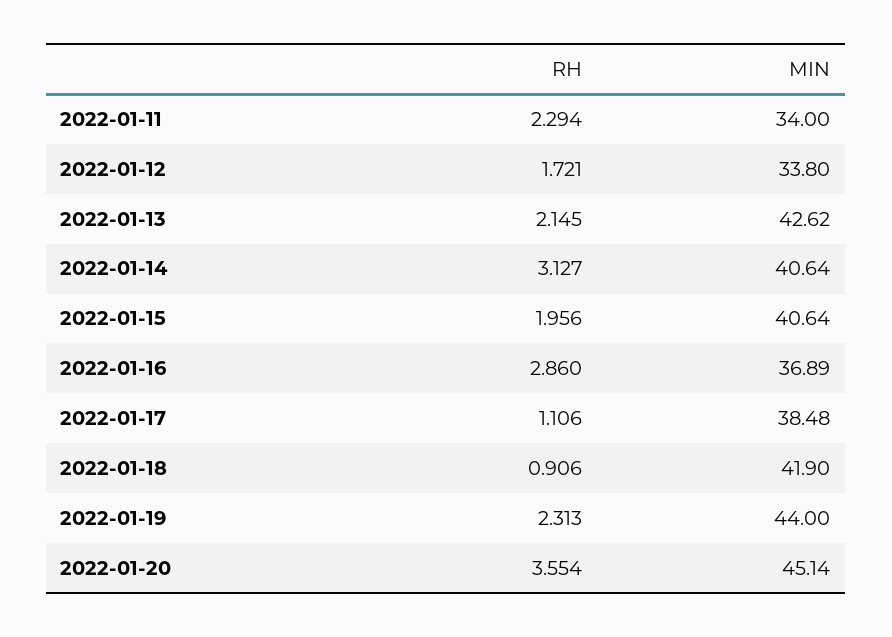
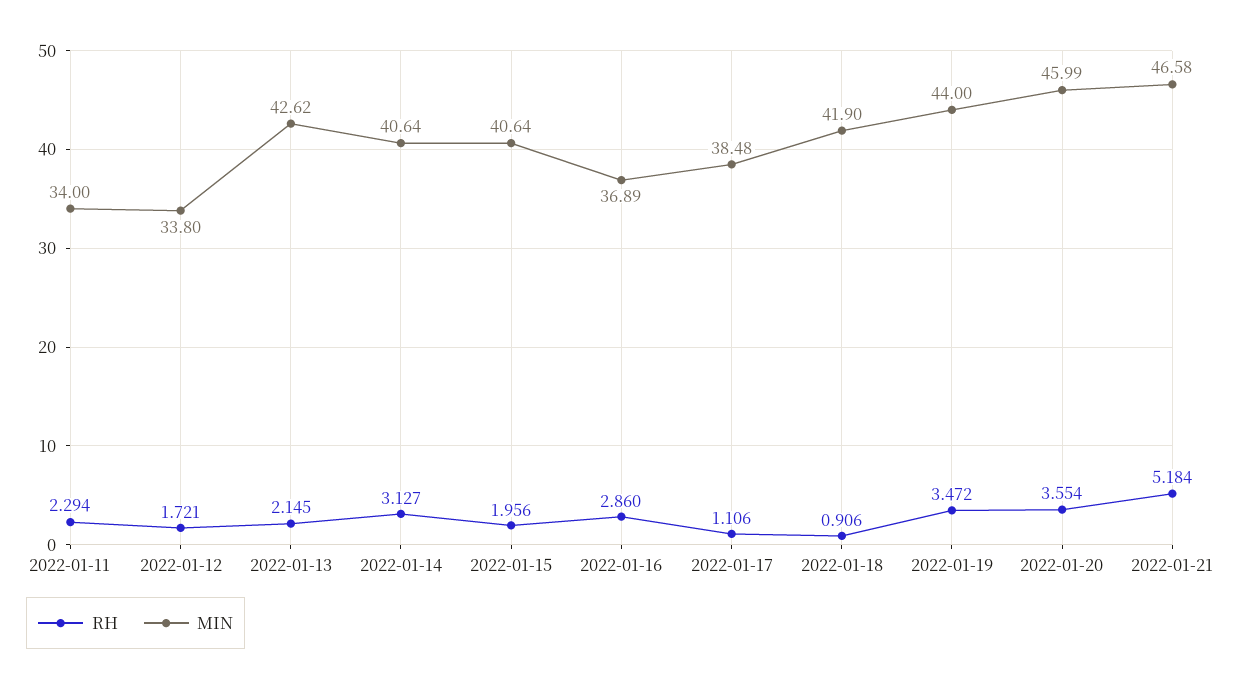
RH, 2022-01-19: 2.313 -> 3.472
MIN, 2022-01-20: 45.14 -> 45.99
RH, 2022-01-21: none -> 5.184
MIN, 2022-01-21: none -> 46.58

